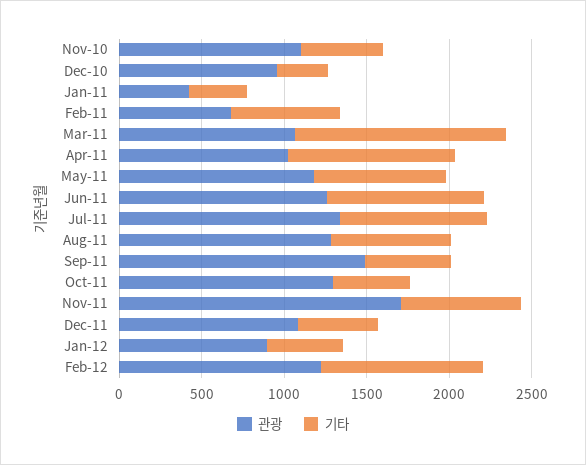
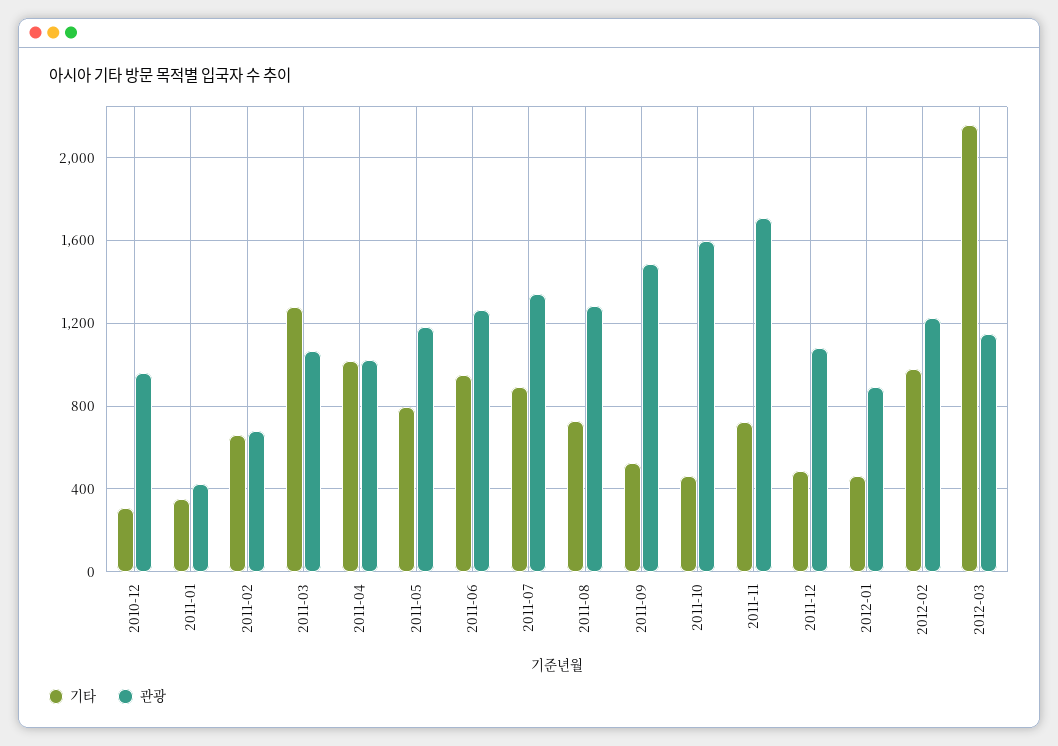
관광, Nov-10: 1100 -> none
기타, Nov-10: 500 -> none
관광, Oct-11: 1300 -> 1600
기타, 2012-03: none -> 2150
관광, 2012-03: none -> 1150

